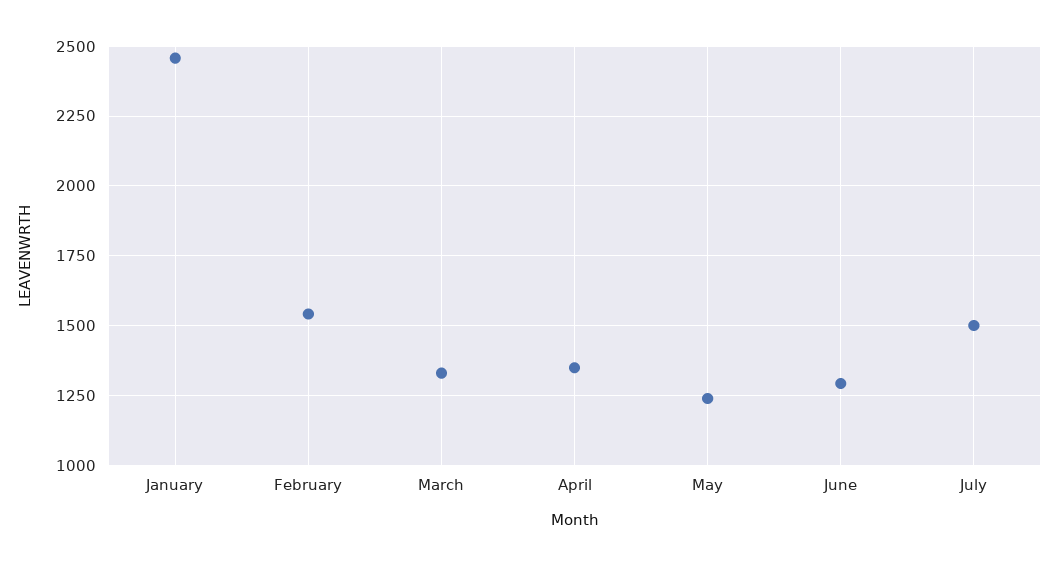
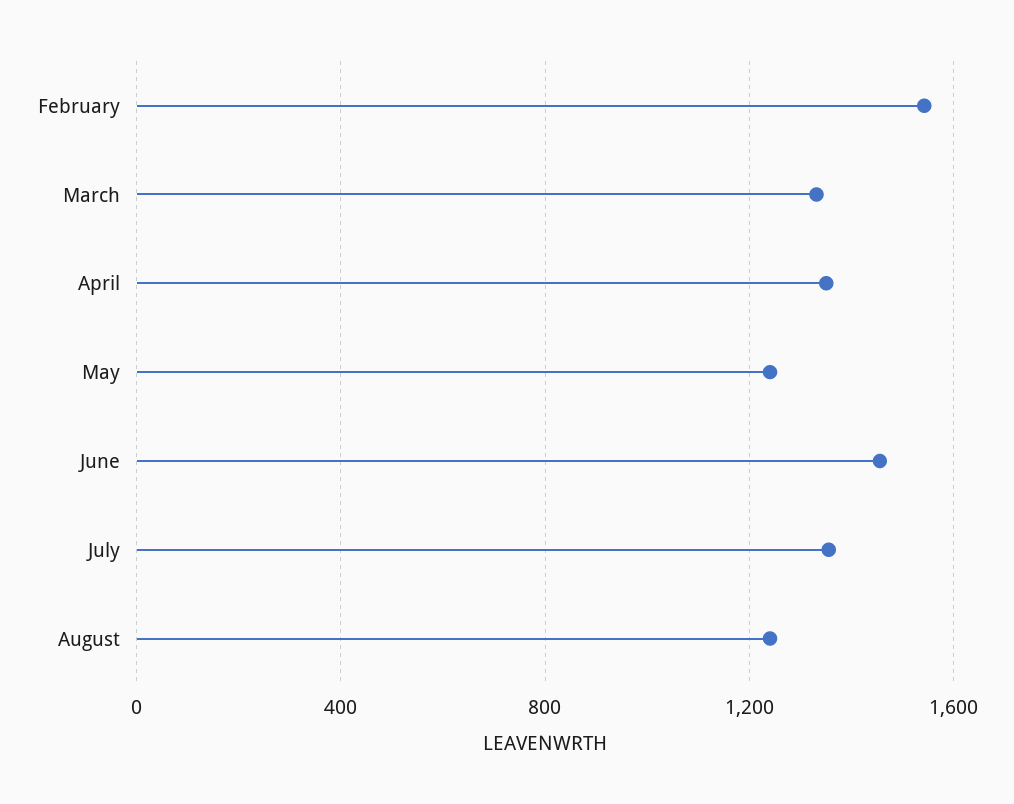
January: 2450 -> none
June: 1300 -> 1450
July: 1500 -> 1350
August: none -> 1250

